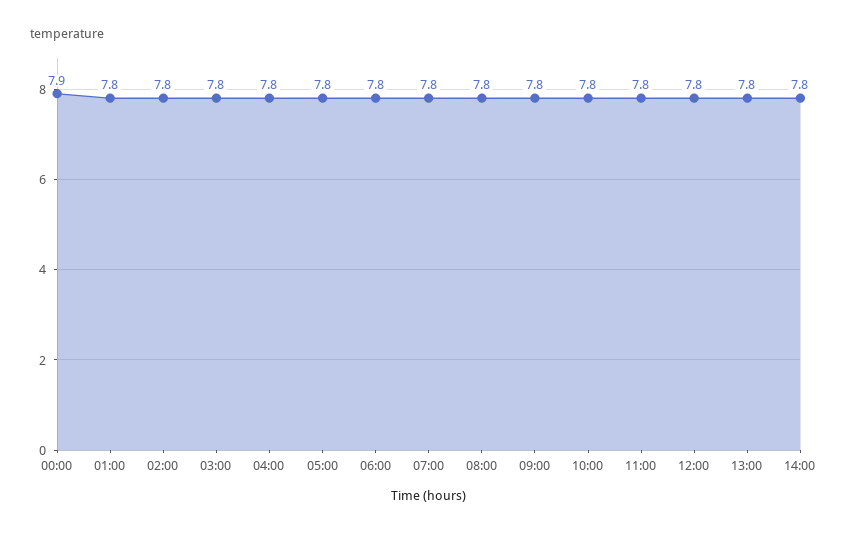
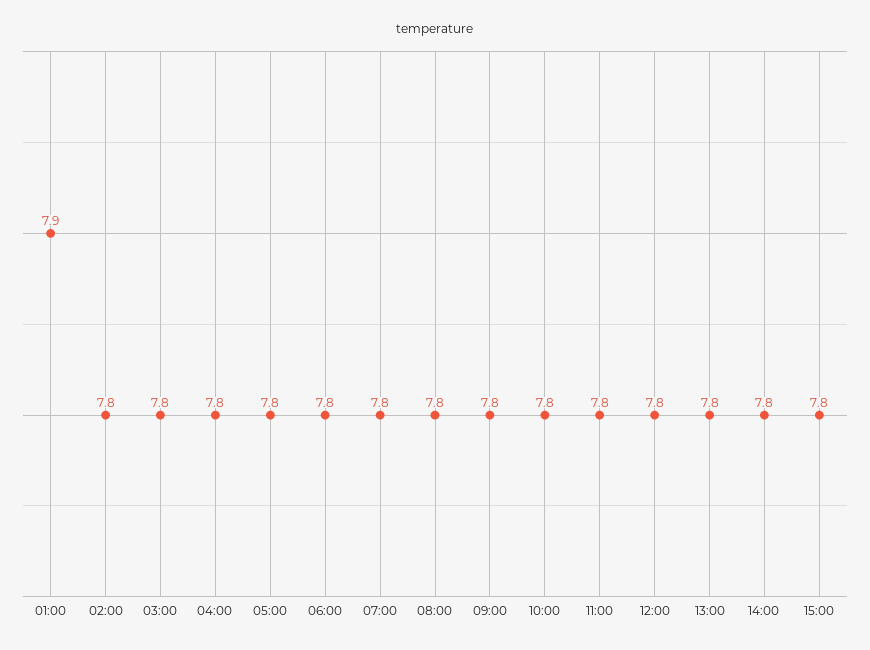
00:00: 7.9 -> none
01:00: 7.8 -> 7.9
15:00: none -> 7.8

